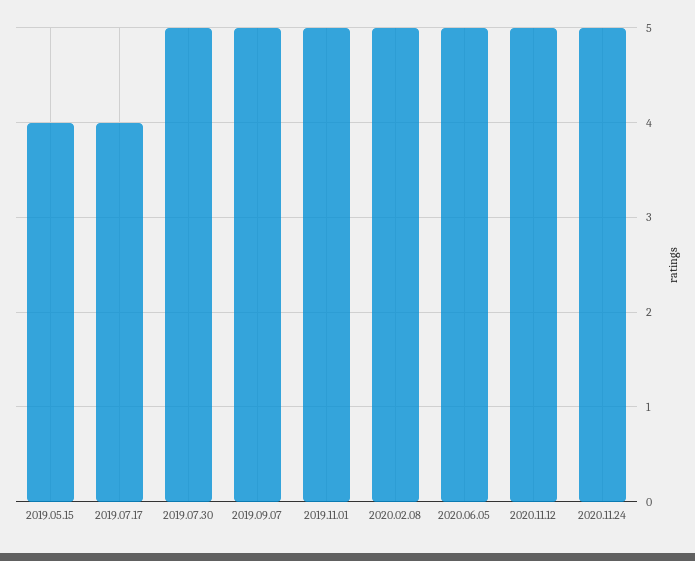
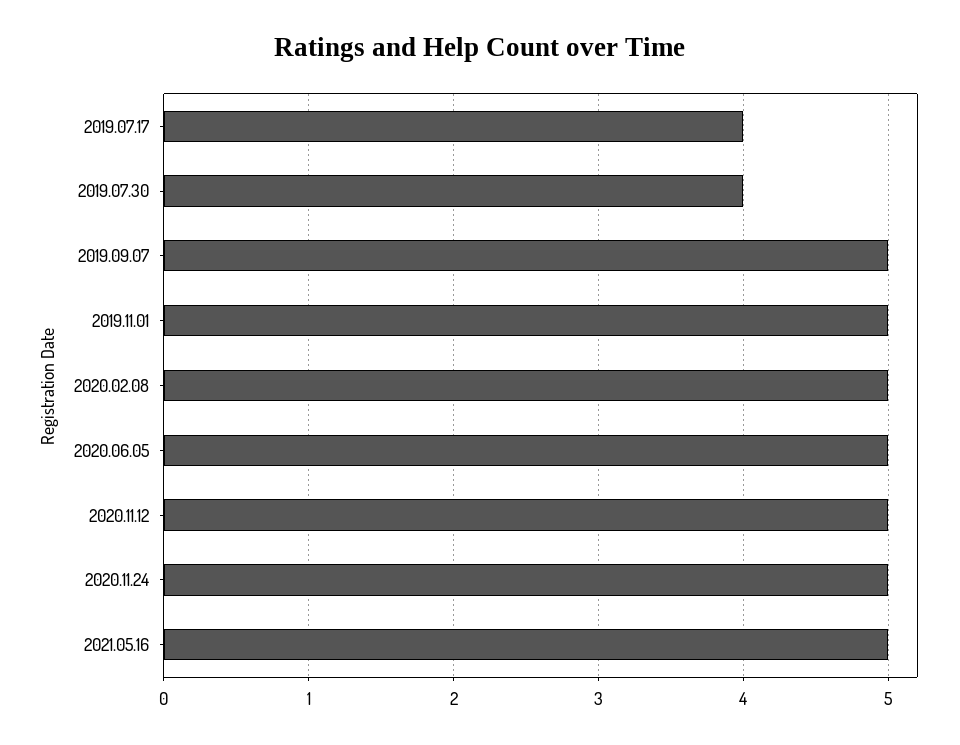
2019.05.15: 4 -> none
2019.07.30: 5 -> 4
2021.05.16: none -> 5

